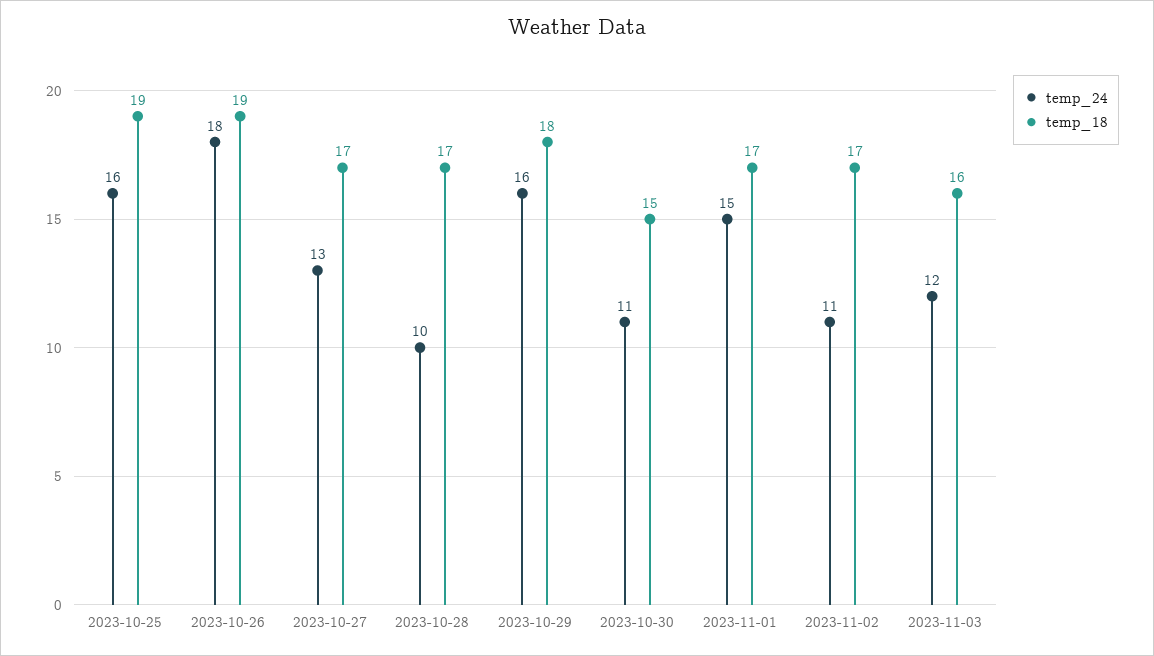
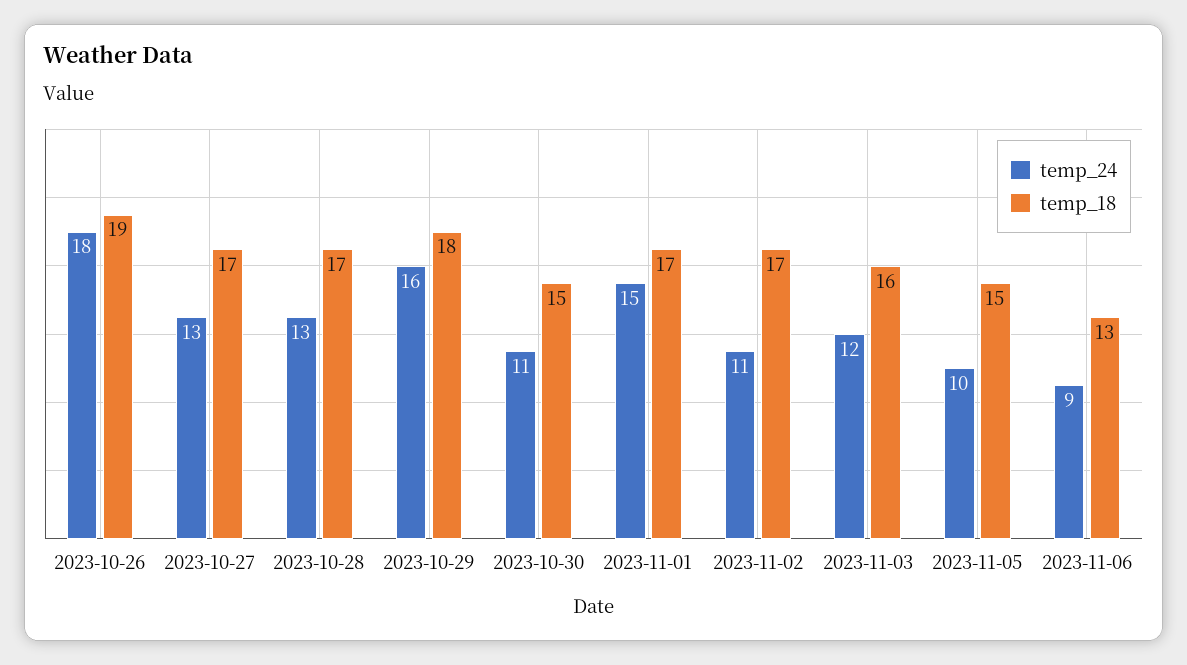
temp_24, 2023-10-25: 16 -> none
temp_18, 2023-10-25: 19 -> none
temp_24, 2023-10-28: 10 -> 13
temp_24, 2023-11-05: none -> 10
temp_18, 2023-11-05: none -> 15
temp_24, 2023-11-06: none -> 9
temp_18, 2023-11-06: none -> 13

